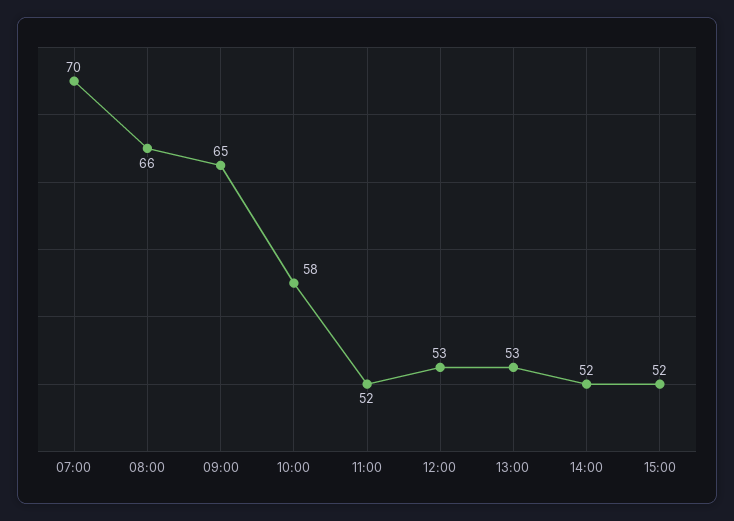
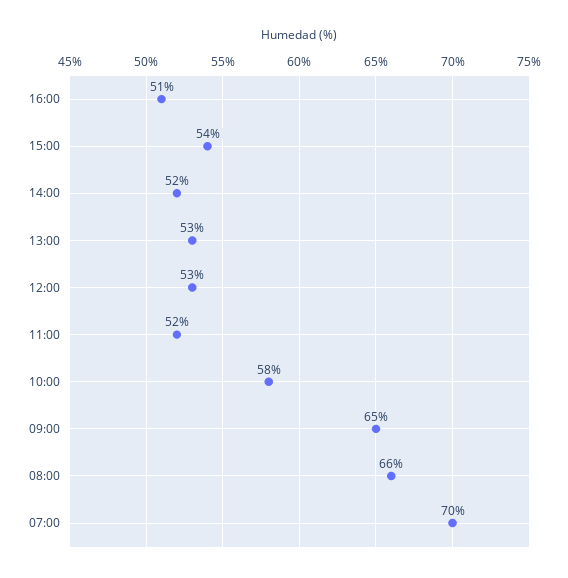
15:00: 52 -> 54
16:00: none -> 51

